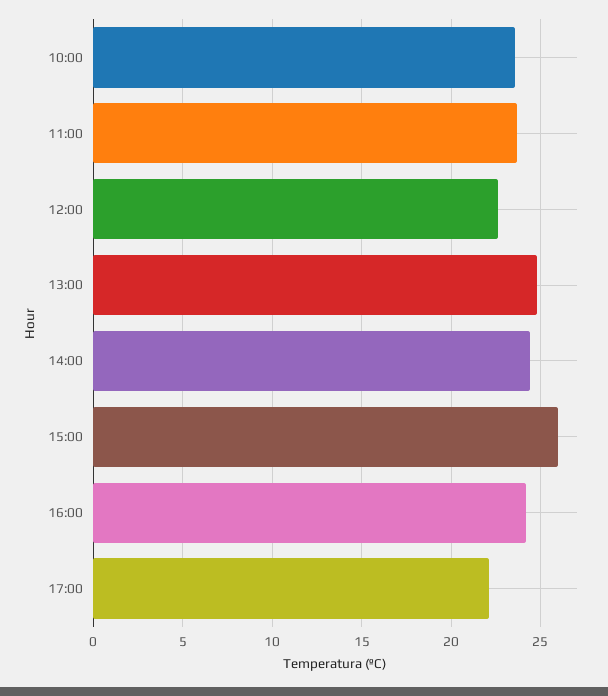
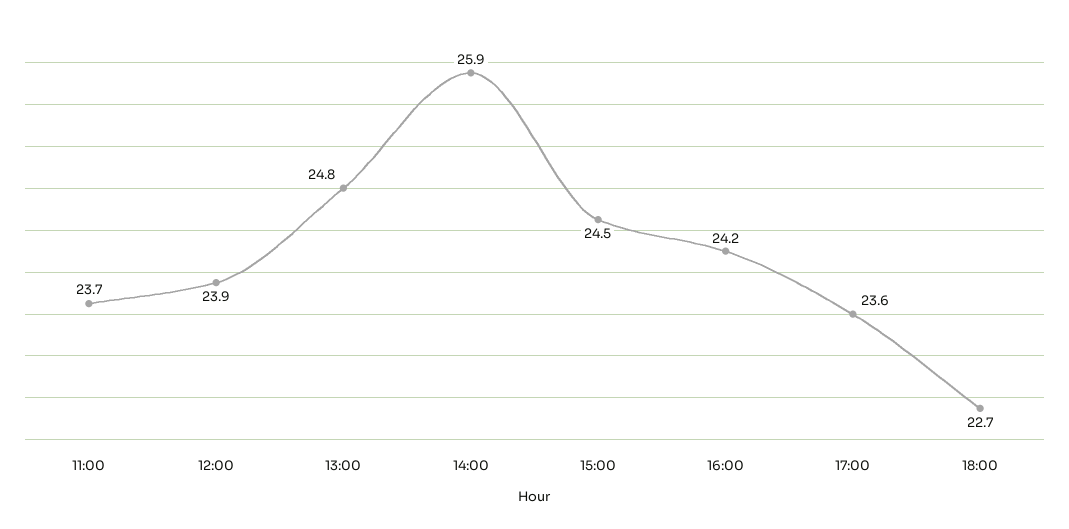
10:00: 23.5 -> none
12:00: 22.5 -> 23.9
14:00: 24.5 -> 25.9
15:00: 26 -> 24.5
17:00: 22 -> 23.6
18:00: none -> 22.7

